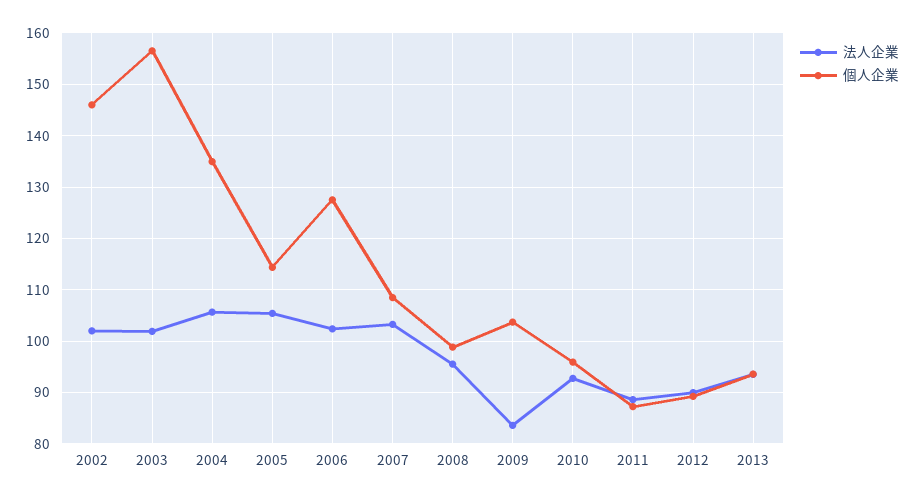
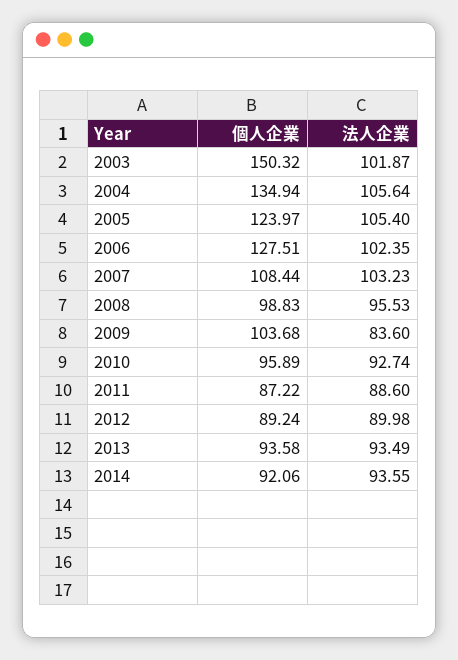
法人企業, 2002: 102 -> none
個人企業, 2002: 146 -> none
個人企業, 2003: 156 -> 150.32
個人企業, 2005: 114 -> 123.97
個人企業, 2014: none -> 92.06
法人企業, 2014: none -> 93.55

